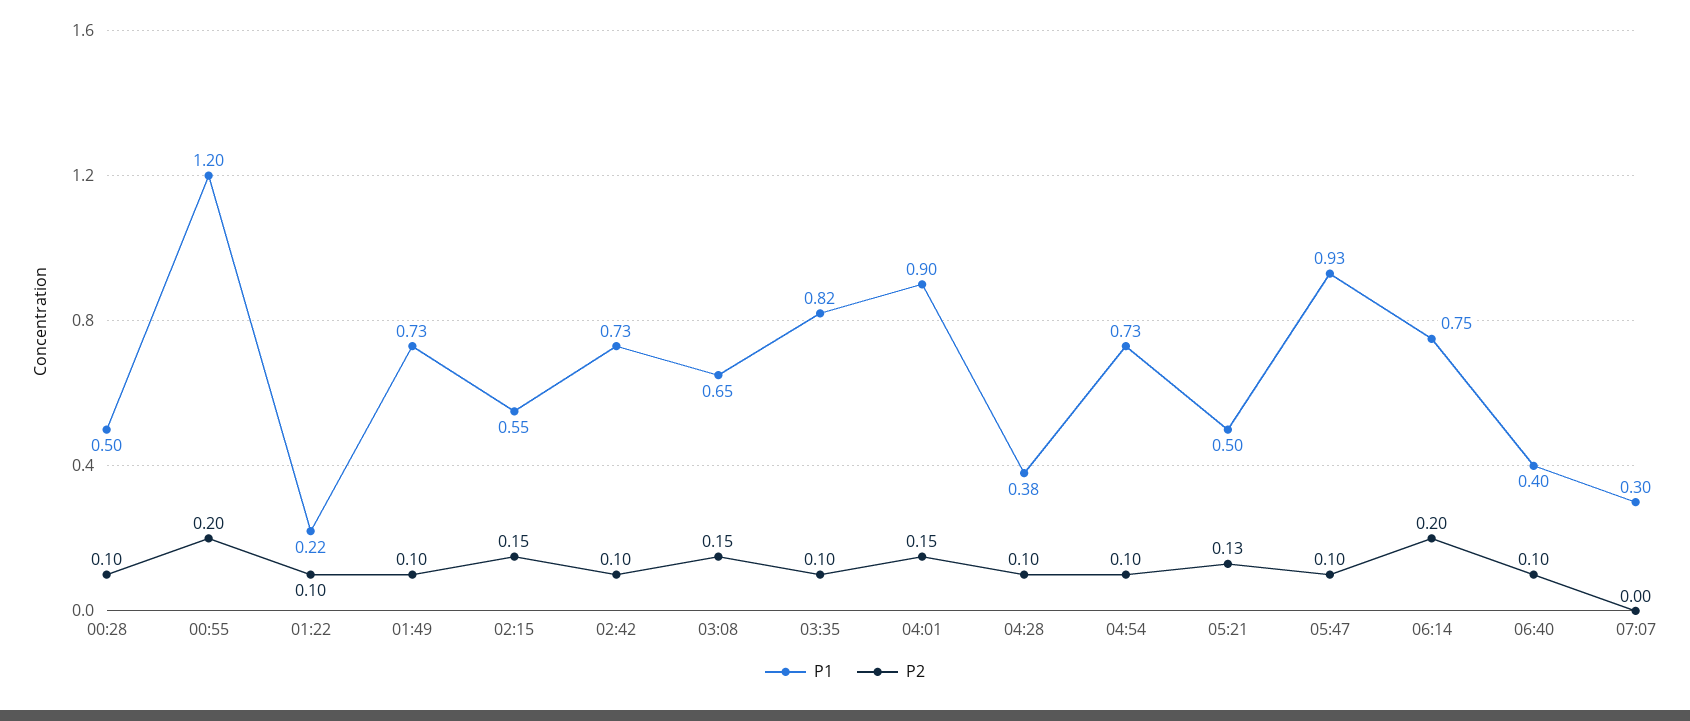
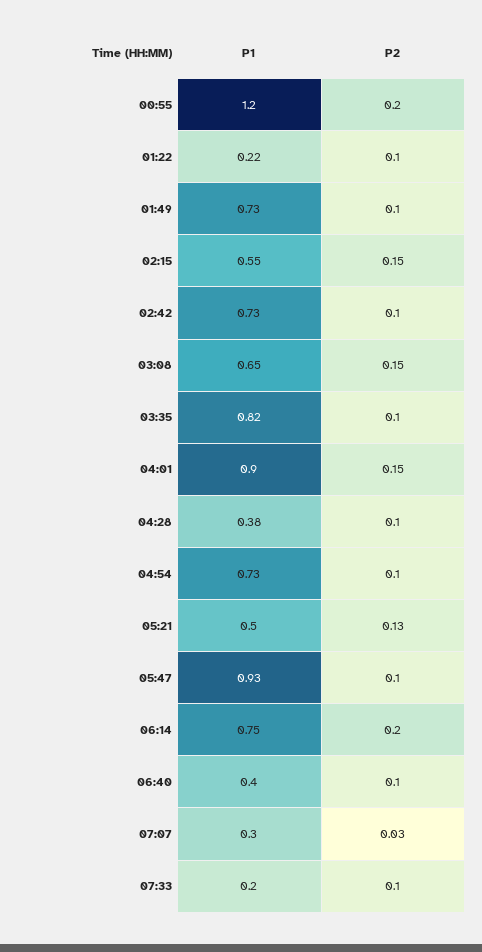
P1, 00:28: 0.5 -> none
P2, 00:28: 0.1 -> none
P2, 07:07: 0 -> 0.03
P1, 07:33: none -> 0.2
P2, 07:33: none -> 0.1

